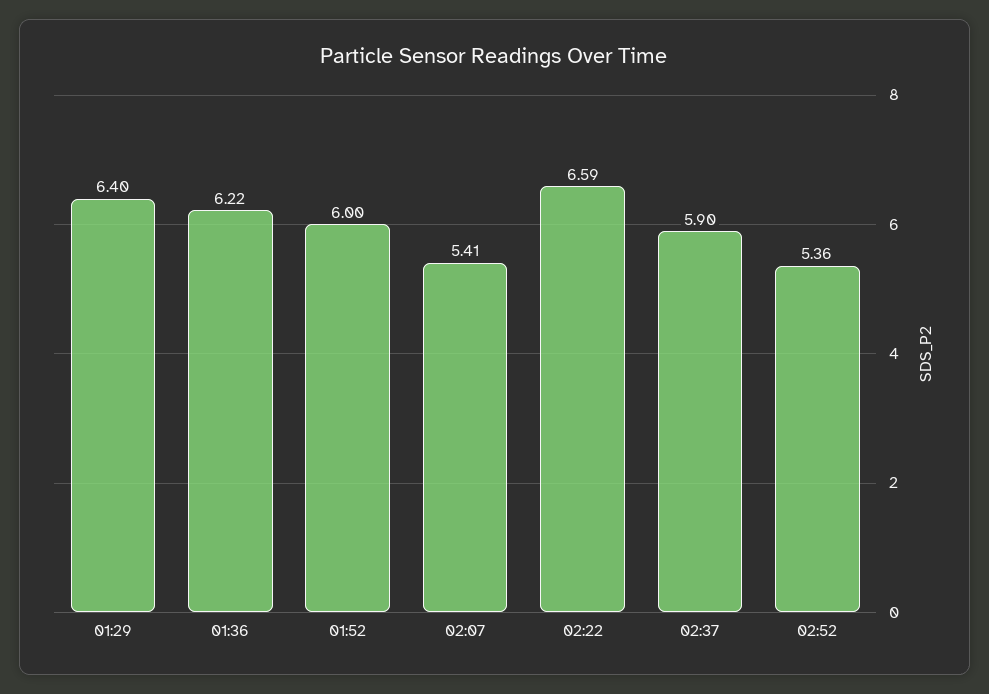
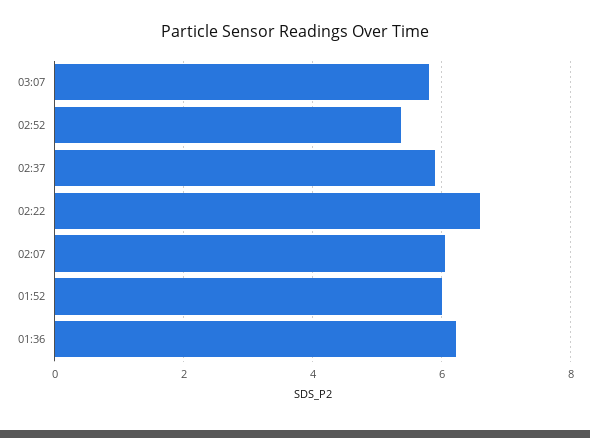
01:29: 6.4 -> none
02:07: 5.41 -> 6
03:07: none -> 5.8

